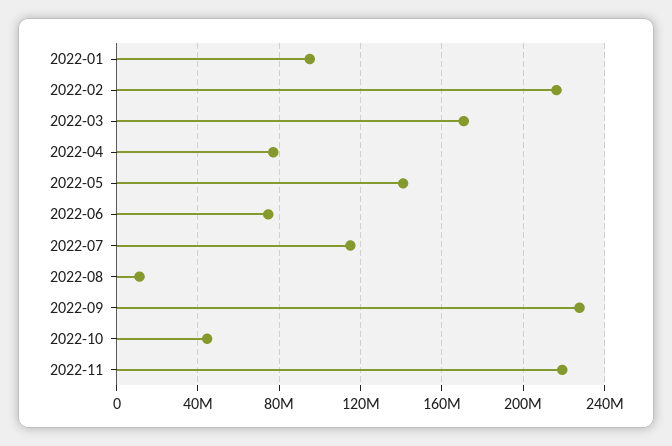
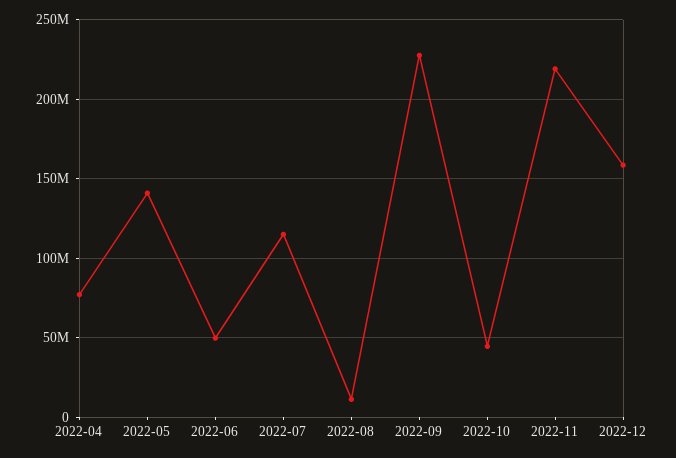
2022-01: 95000000 -> none
2022-02: 215000000 -> none
2022-03: 170000000 -> none
2022-06: 75000000 -> 50000000
2022-12: none -> 160000000

